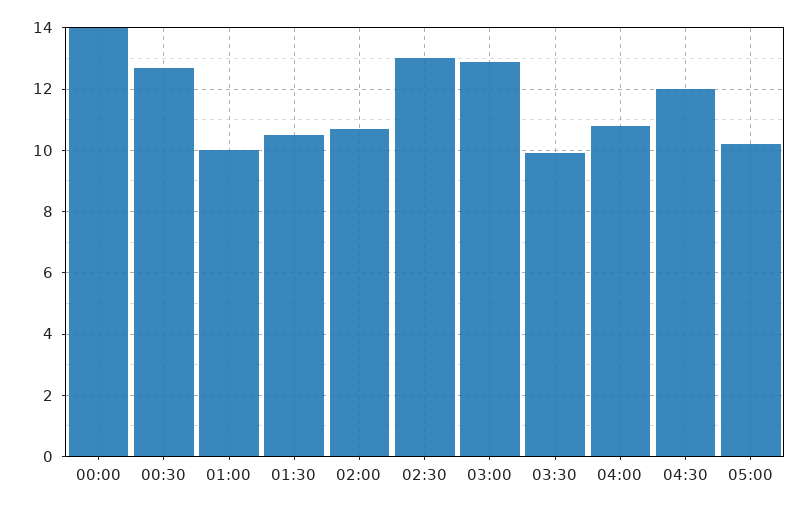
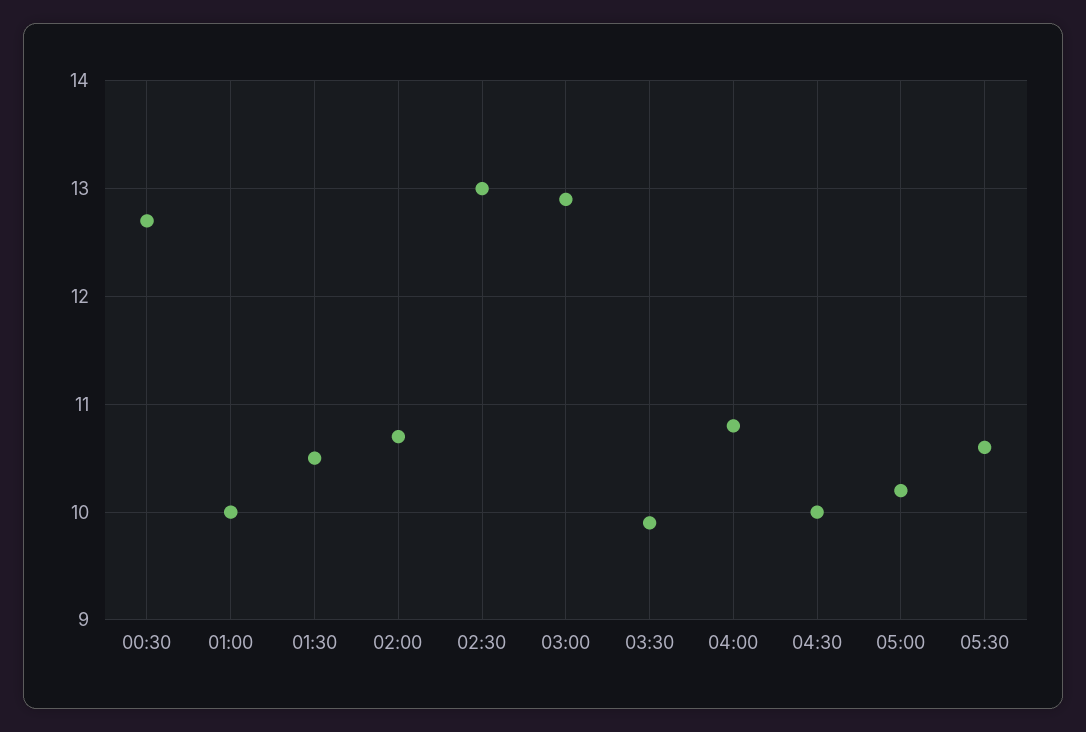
00:00: 14 -> none
04:30: 12 -> 10
05:30: none -> 10.6

